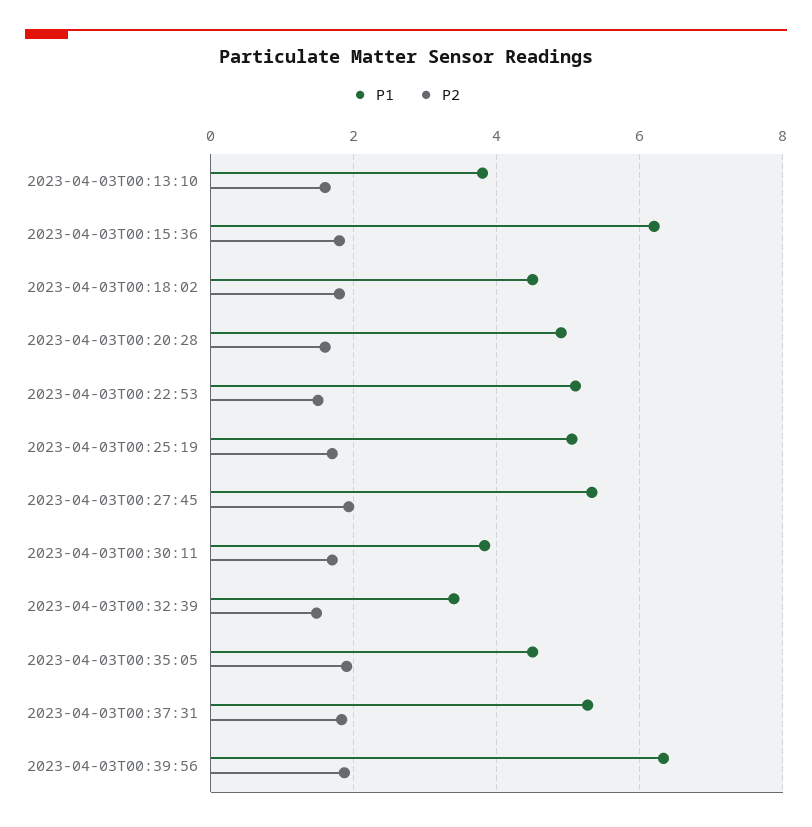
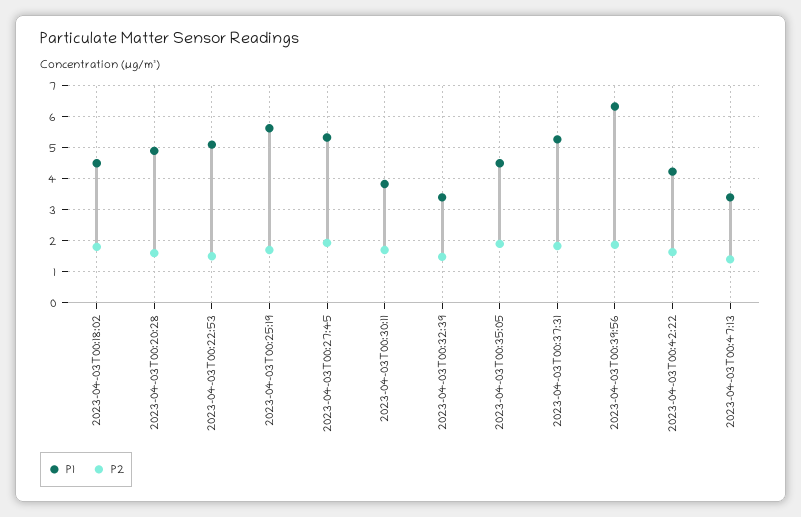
P1, 2023-04-03T00:13:10: 3.8 -> none
P2, 2023-04-03T00:13:10: 1.6 -> none
P1, 2023-04-03T00:15:36: 6.2 -> none
P2, 2023-04-03T00:15:36: 1.8 -> none
P1, 2023-04-03T00:25:19: 5 -> 5.6
P1, 2023-04-03T00:42:22: none -> 4.2
P2, 2023-04-03T00:42:22: none -> 1.6
P1, 2023-04-03T00:47:13: none -> 3.4
P2, 2023-04-03T00:47:13: none -> 1.4

